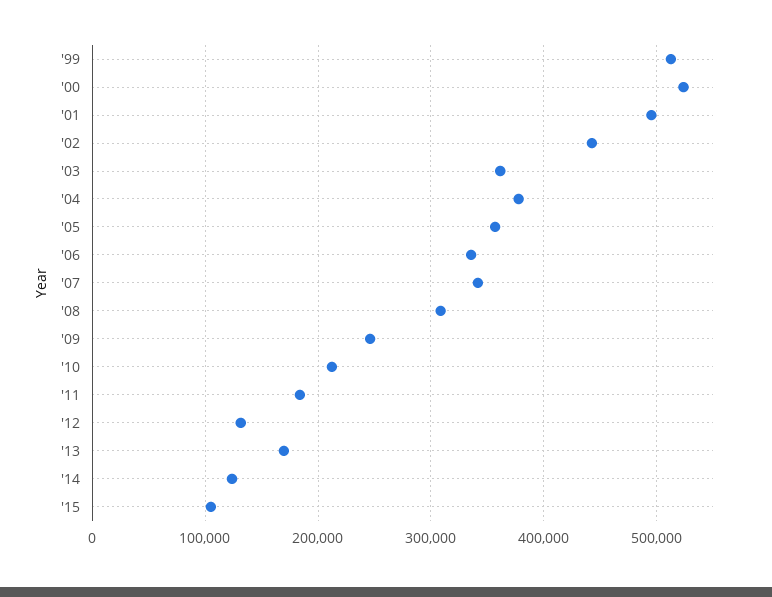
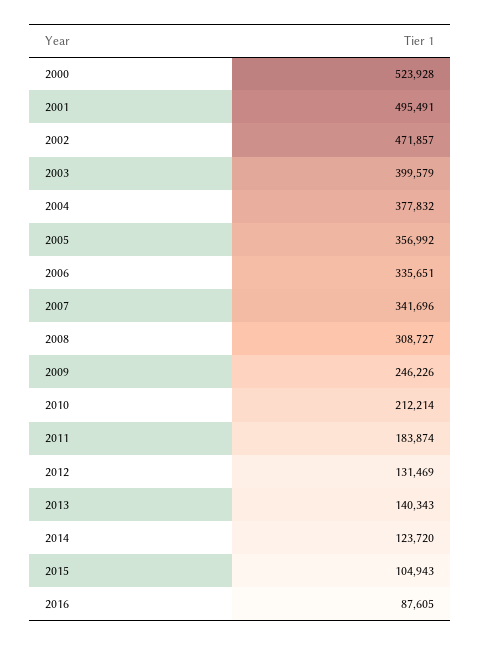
'99: 510000 -> none
'02: 440000 -> 471857
'03: 360000 -> 399579
'13: 170000 -> 140343
2016: none -> 87605

